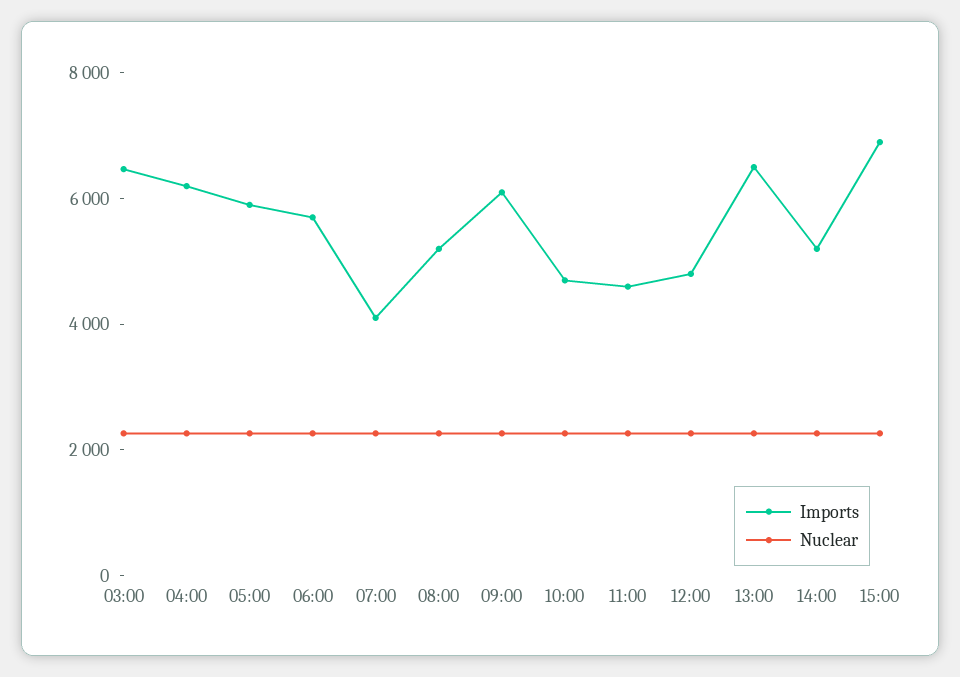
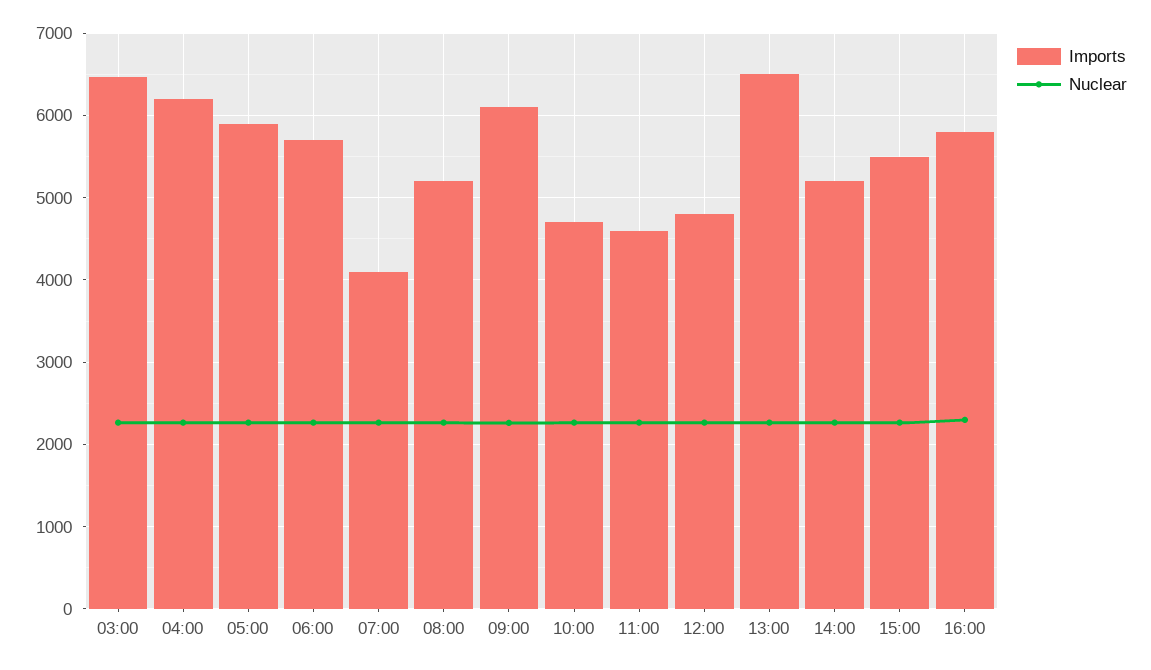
Imports, 15:00: 7000 -> 5500
Imports, 16:00: none -> 5800
Nuclear, 16:00: none -> 2300

